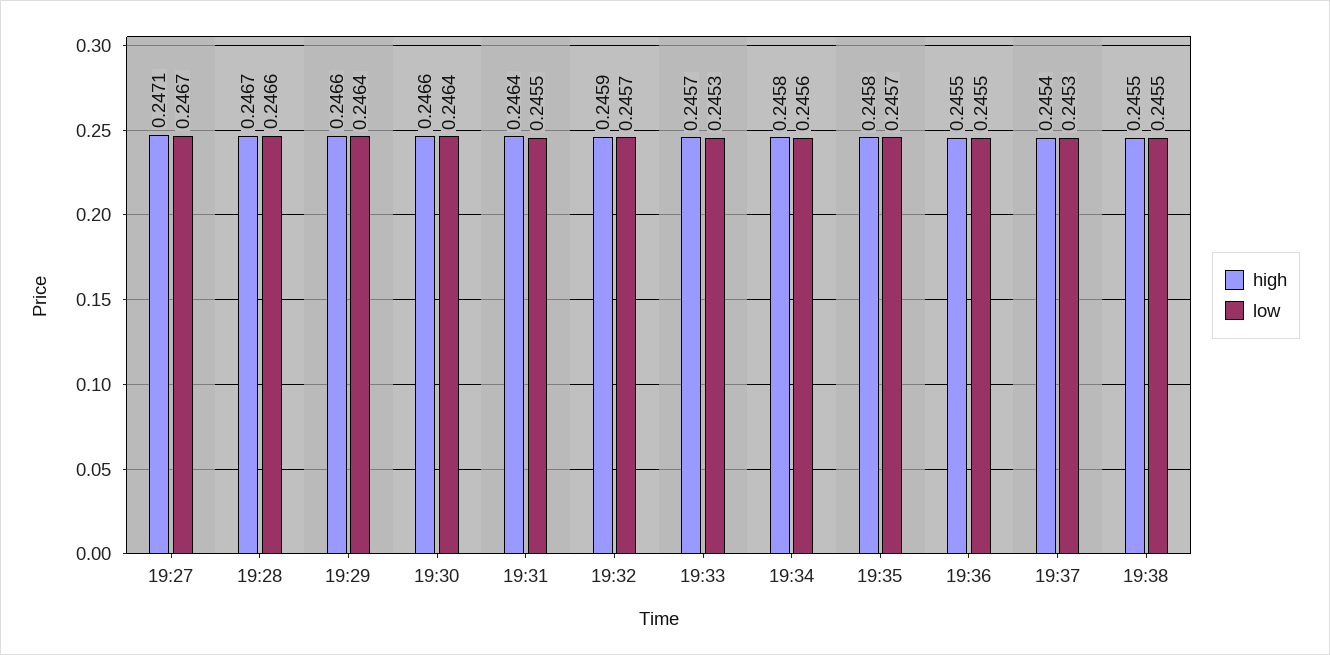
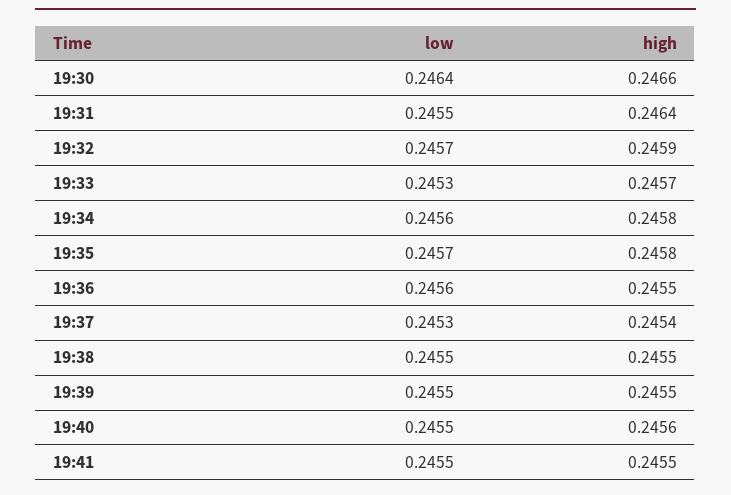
high, 19:27: 0.2471 -> none
low, 19:27: 0.2467 -> none
high, 19:28: 0.2467 -> none
low, 19:28: 0.2466 -> none
high, 19:29: 0.2466 -> none
low, 19:29: 0.2464 -> none
low, 19:36: 0.2455 -> 0.2456
low, 19:39: none -> 0.2455
high, 19:39: none -> 0.2455
low, 19:40: none -> 0.2455
high, 19:40: none -> 0.2456
low, 19:41: none -> 0.2455
high, 19:41: none -> 0.2455

